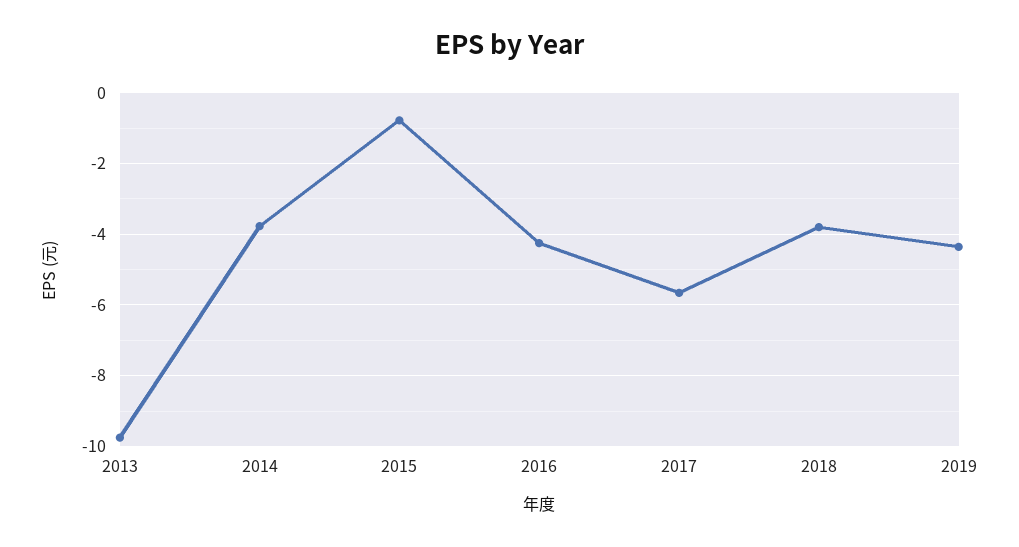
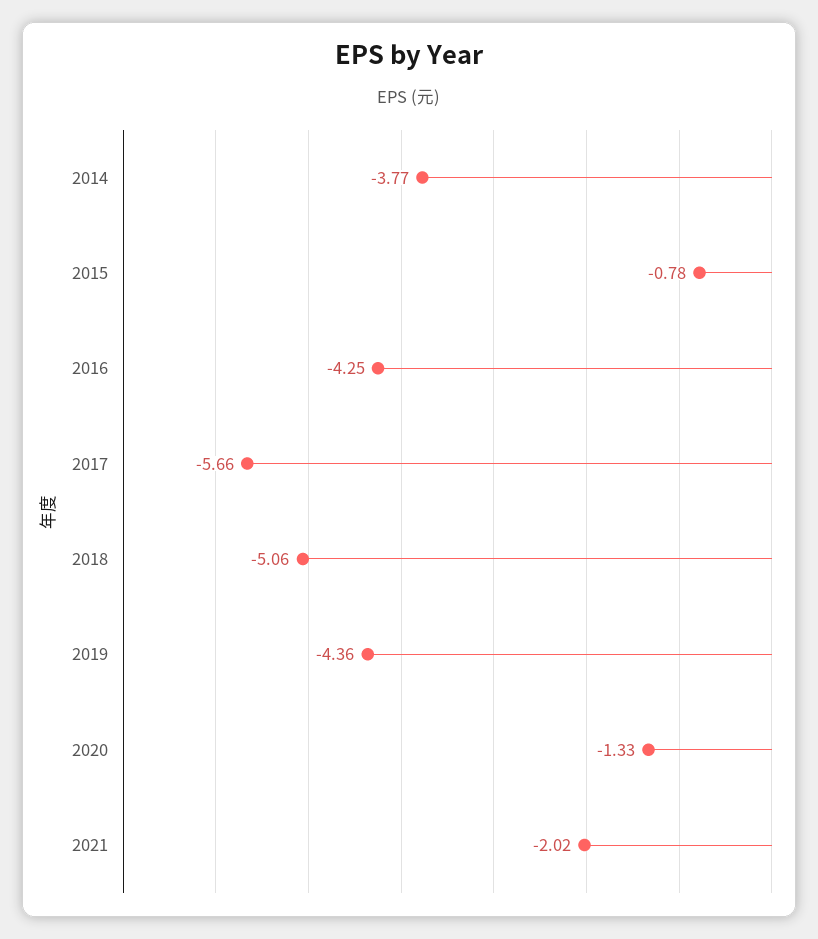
2013: -9.8 -> none
2018: -3.8 -> -5.06
2020: none -> -1.33
2021: none -> -2.02

